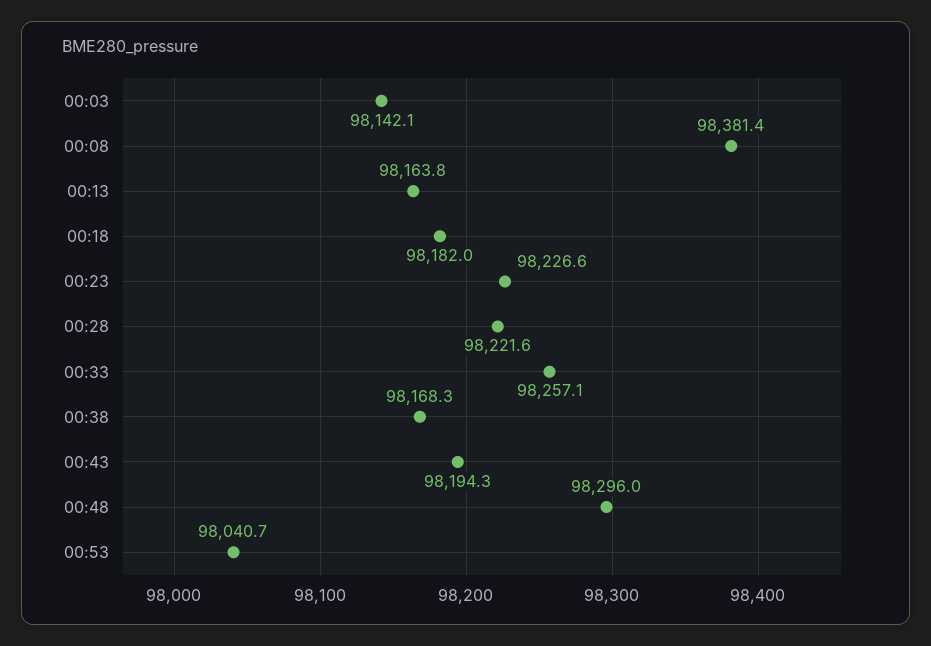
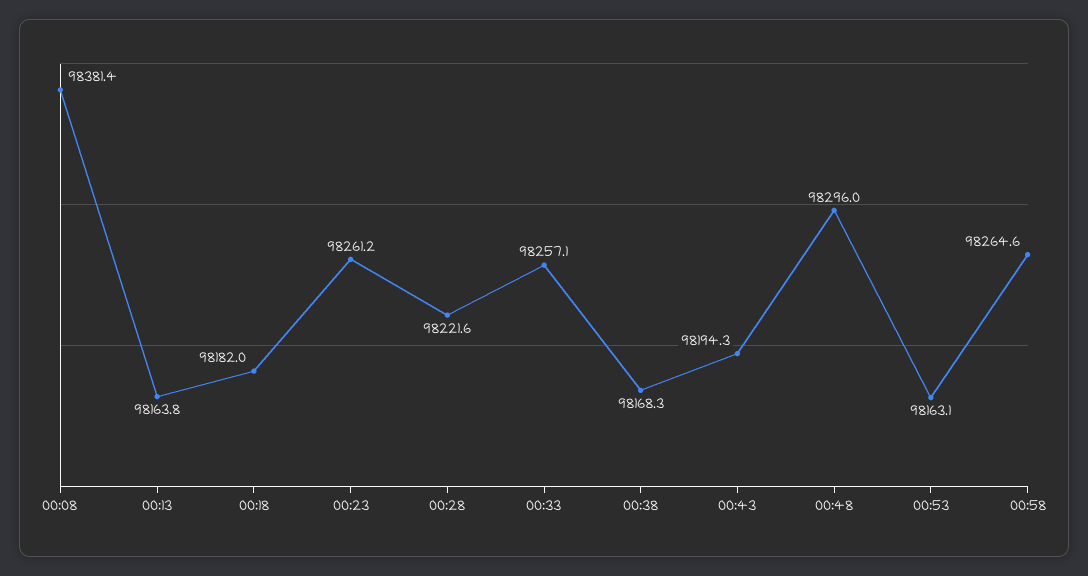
00:03: 98142.1 -> none
00:23: 98226.6 -> 98261.2
00:53: 98040.7 -> 98163.1
00:58: none -> 98264.6

